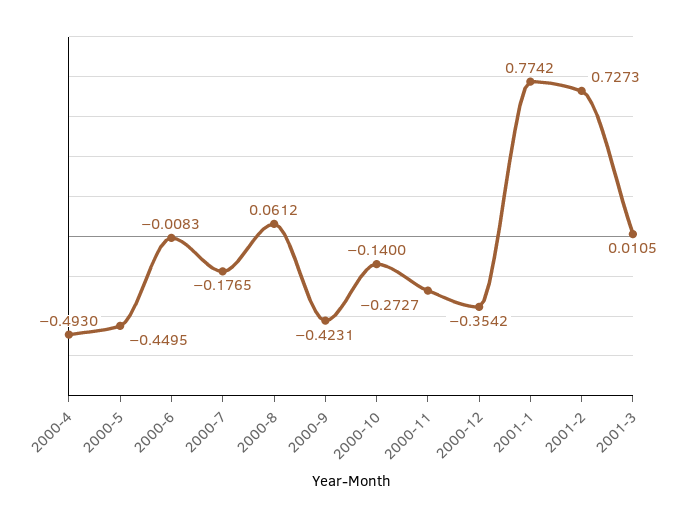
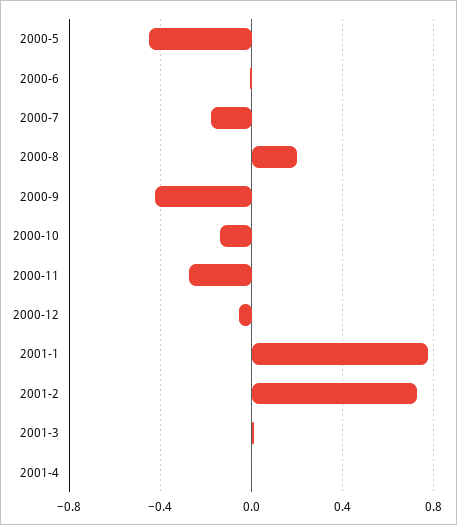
2000-4: -0.493 -> none
2000-8: 0.0612 -> 0.2
2000-12: -0.3542 -> -0.05
2001-4: none -> 0

